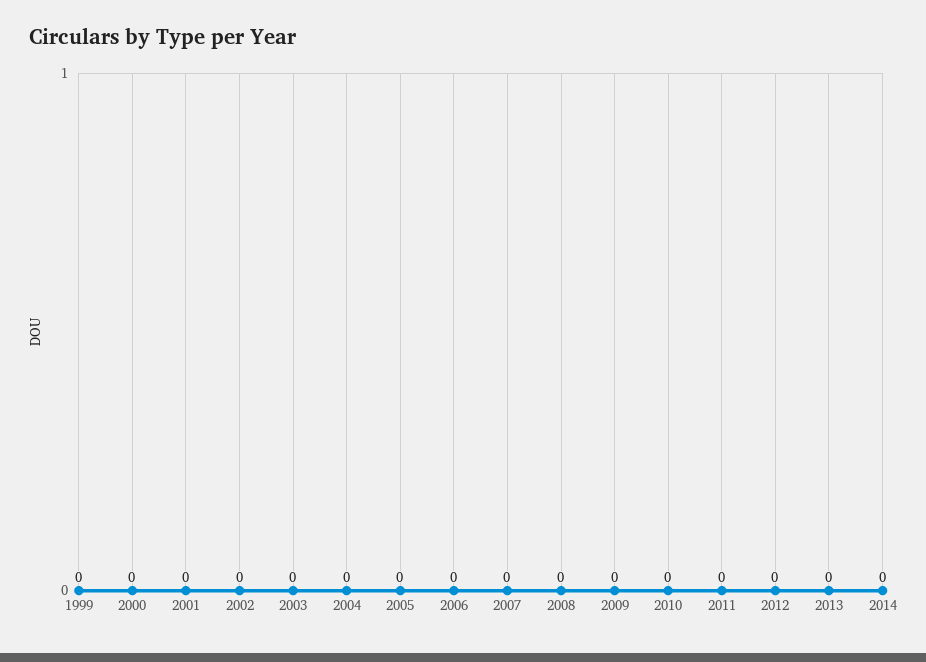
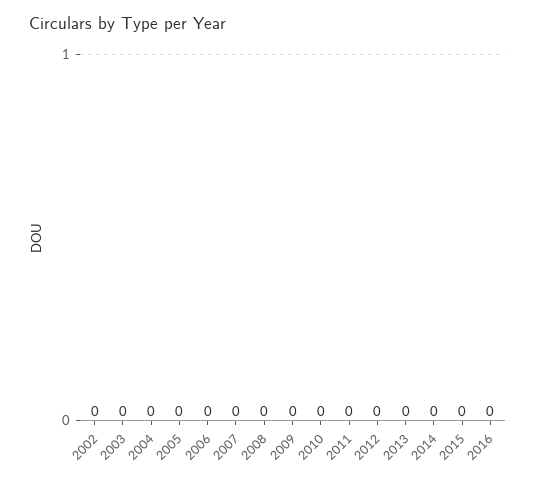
1999: 0 -> none
2000: 0 -> none
2001: 0 -> none
2015: none -> 0
2016: none -> 0

